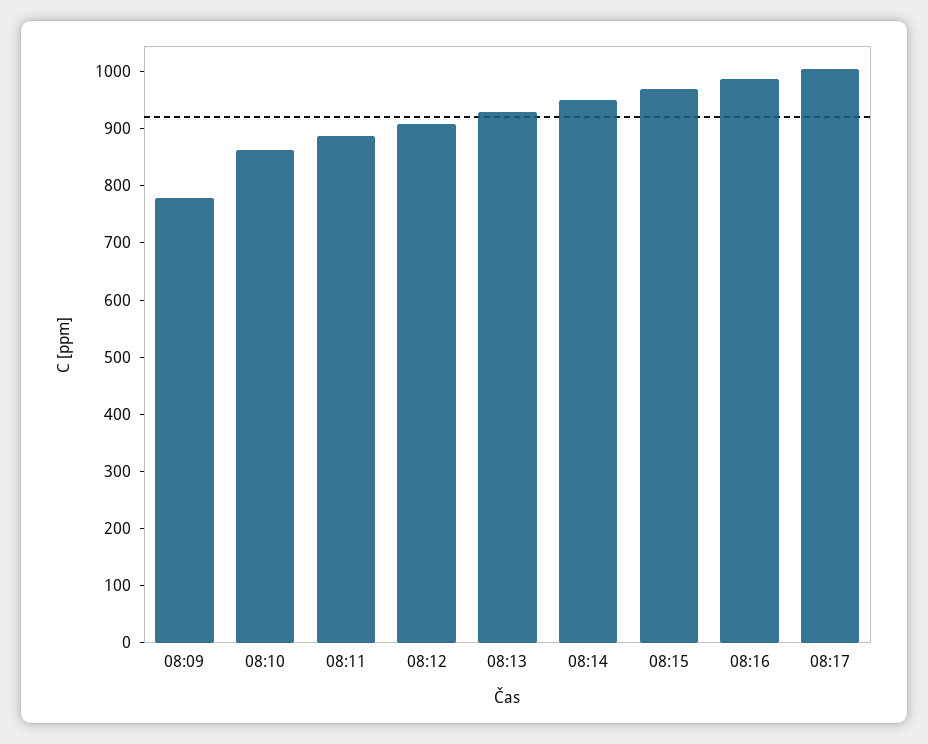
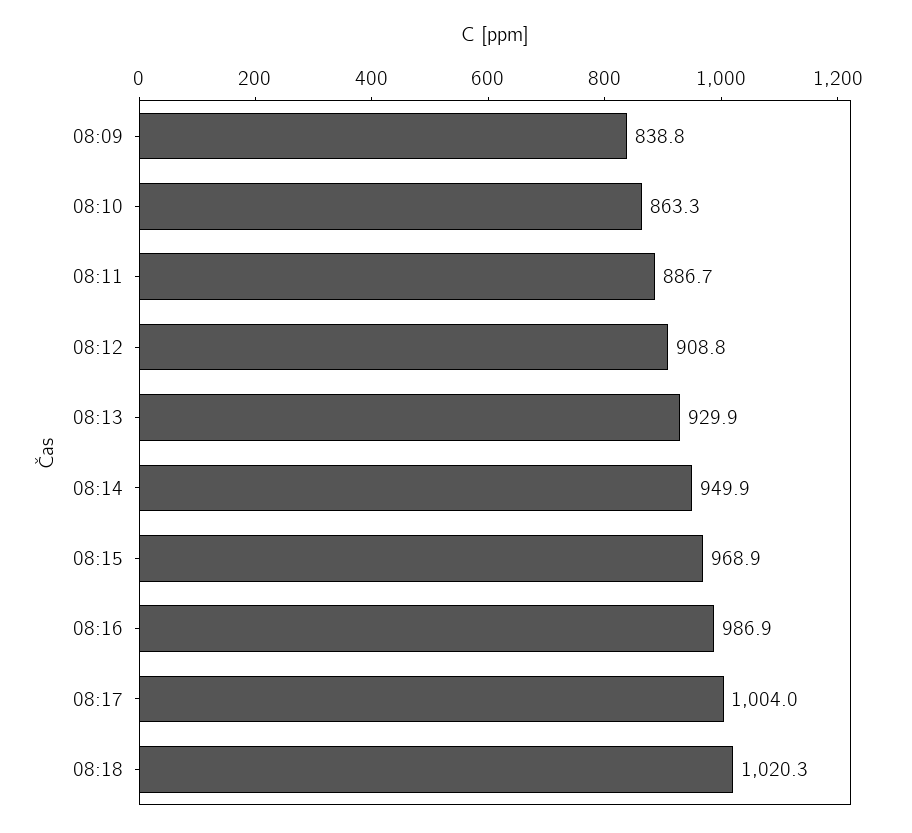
08:09: 780 -> 838.8
08:18: none -> 1020.3

